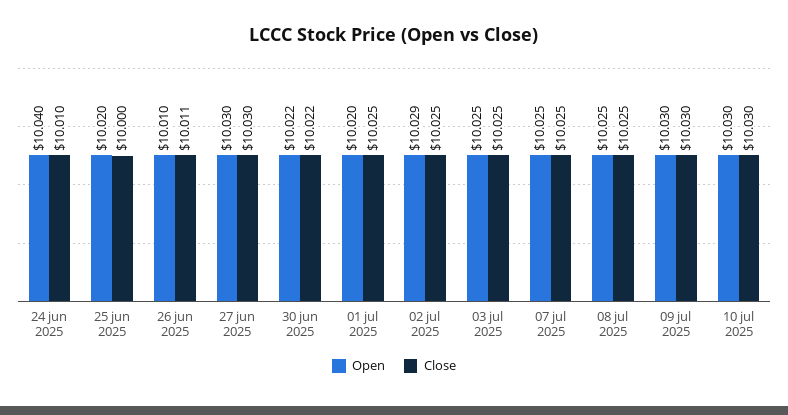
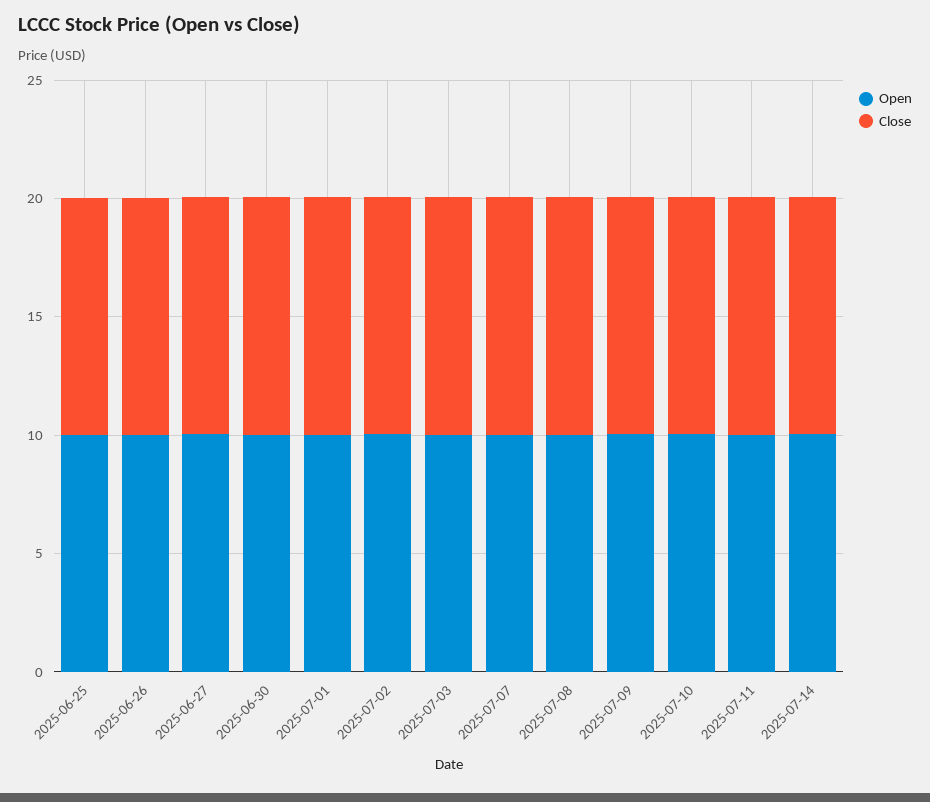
Open, 24 jun 2025: 10.04 -> none
Close, 24 jun 2025: 10.01 -> none
Open, 2025-07-11: none -> 10
Close, 2025-07-11: none -> 10
Open, 2025-07-14: none -> 10
Close, 2025-07-14: none -> 10

